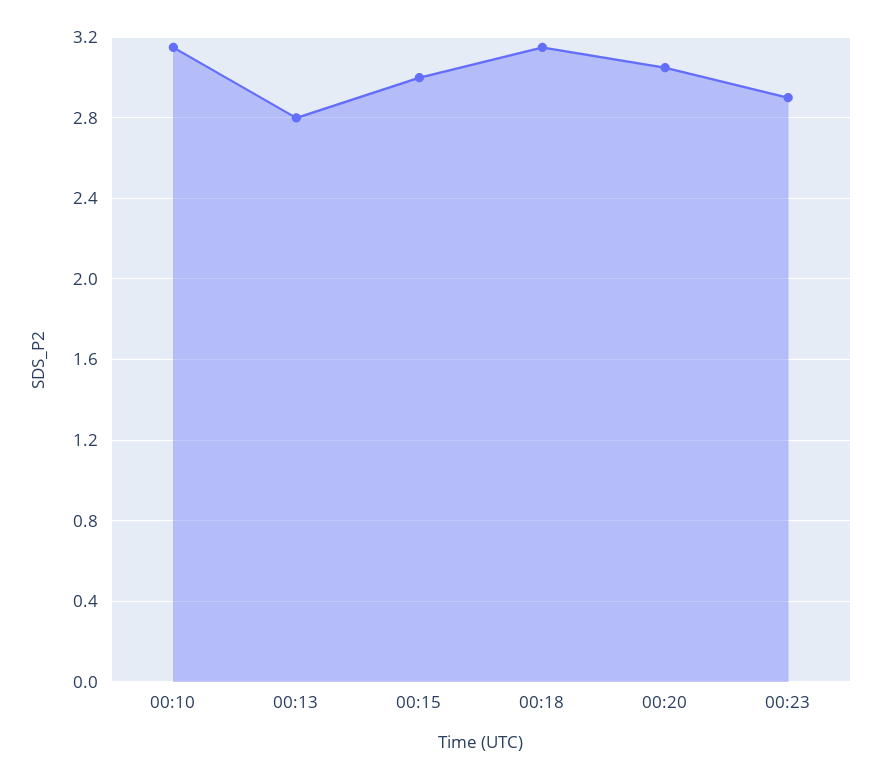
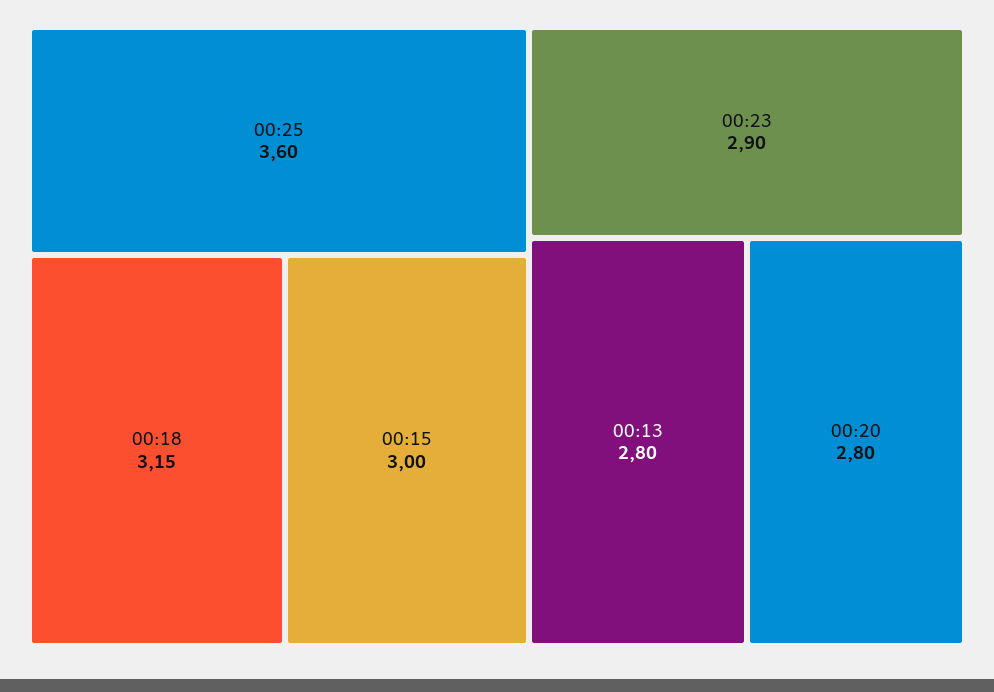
00:10: 3.15 -> none
00:20: 3.05 -> 2.8
00:25: none -> 3.6

